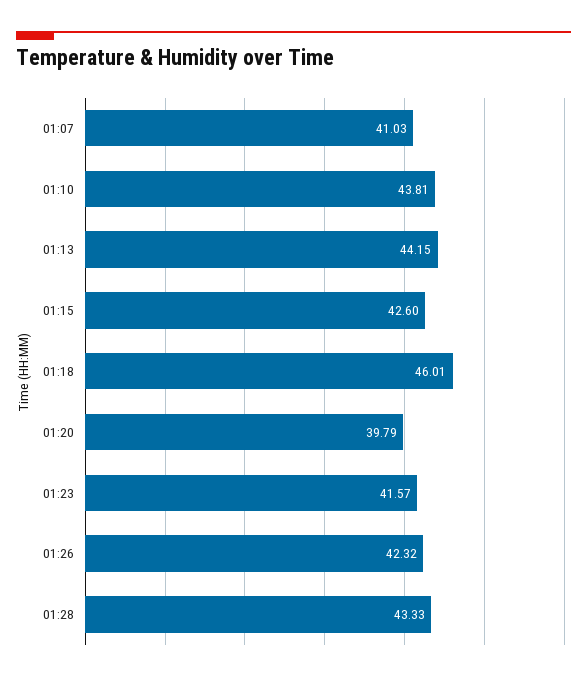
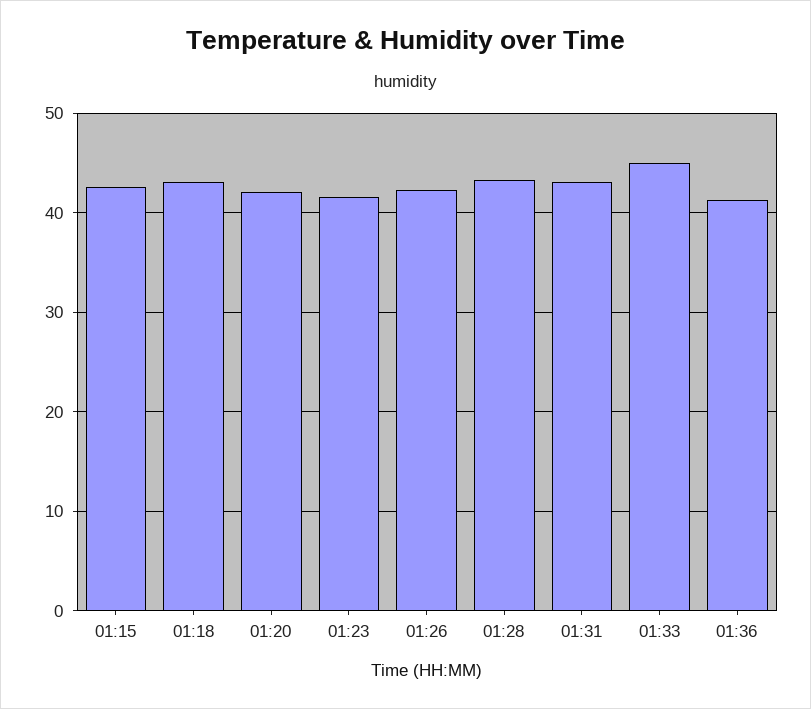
01:07: 41.03 -> none
01:10: 43.81 -> none
01:13: 44.15 -> none
01:18: 46.01 -> 43
01:20: 39.79 -> 42
01:31: none -> 43
01:33: none -> 45
01:36: none -> 41

